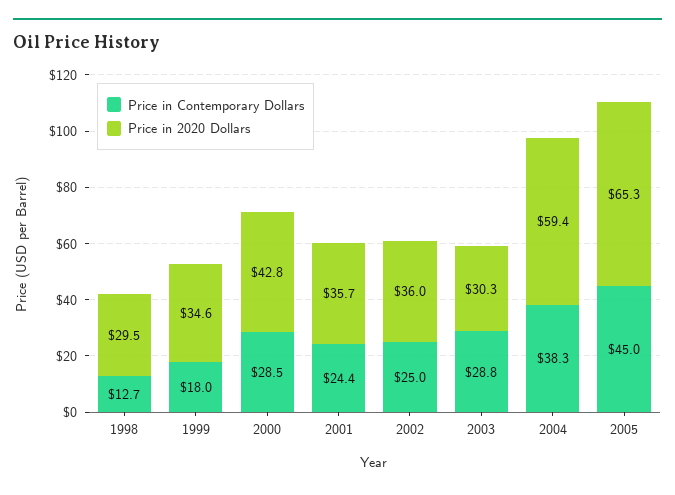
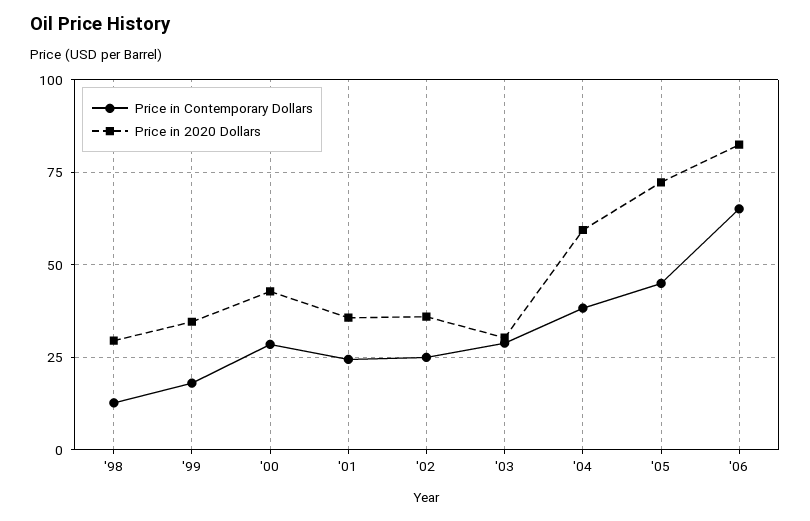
Price in 2020 Dollars, 2005: 65.3 -> 72.5
Price in Contemporary Dollars, '06: none -> 65
Price in 2020 Dollars, '06: none -> 82.5

